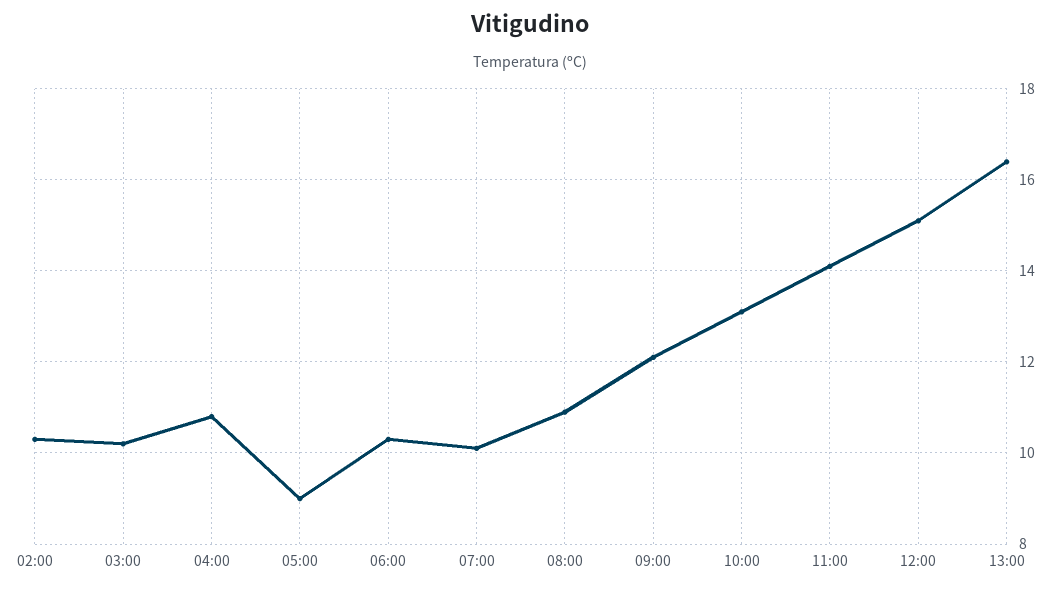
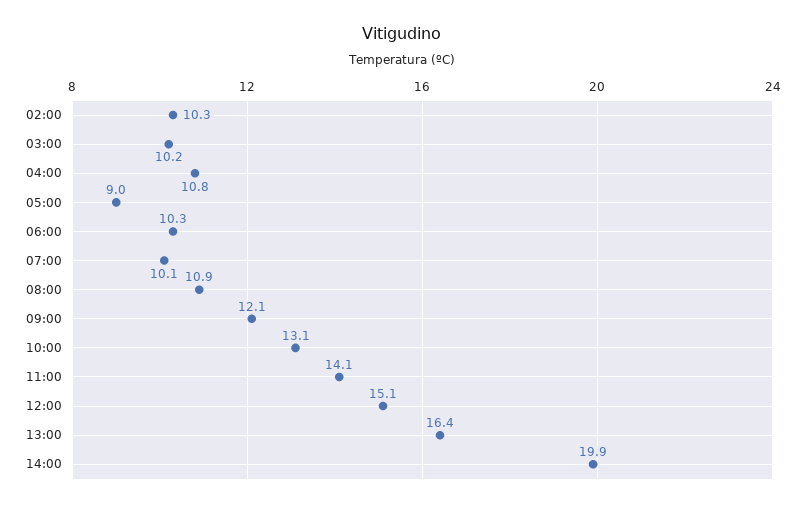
14:00: none -> 19.9

